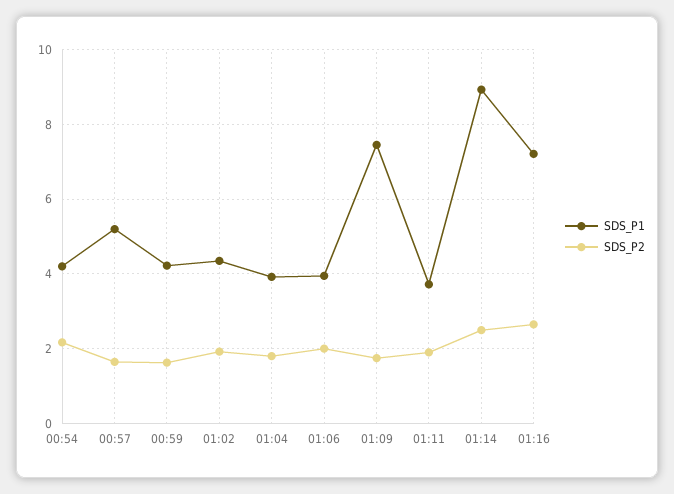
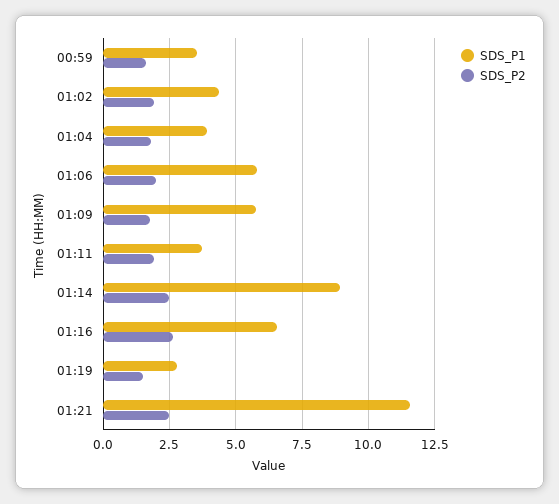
SDS_P1, 00:54: 4.2 -> none
SDS_P2, 00:54: 2.2 -> none
SDS_P1, 00:57: 5.2 -> none
SDS_P2, 00:57: 1.6 -> none
SDS_P1, 00:59: 4.2 -> 3.5
SDS_P1, 01:06: 4 -> 5.75
SDS_P1, 01:09: 7.4 -> 5.75
SDS_P1, 01:16: 7.2 -> 6.5
SDS_P1, 01:19: none -> 2.75
SDS_P2, 01:19: none -> 1.5
SDS_P1, 01:21: none -> 11.5
SDS_P2, 01:21: none -> 2.5

